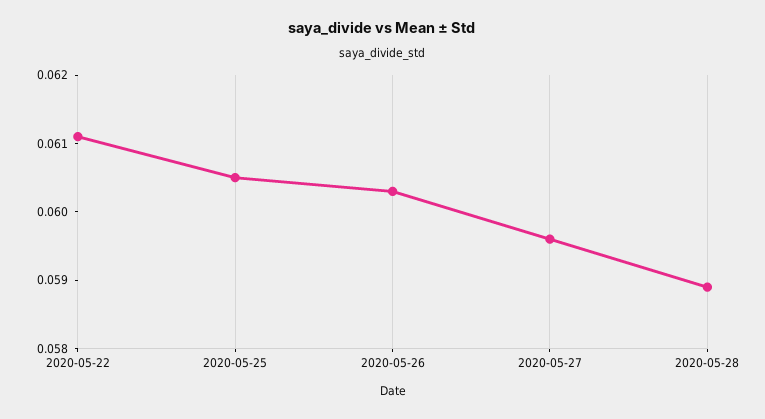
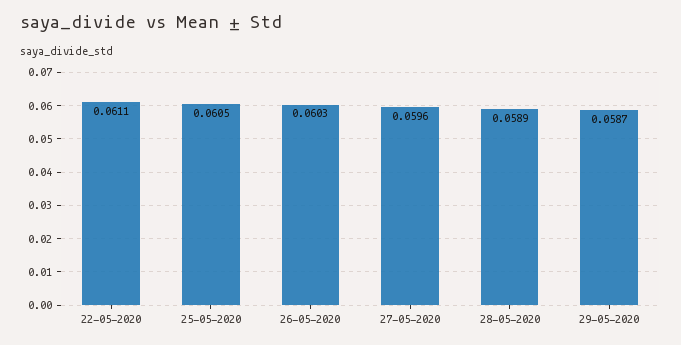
29-05-2020: none -> 0.0587

